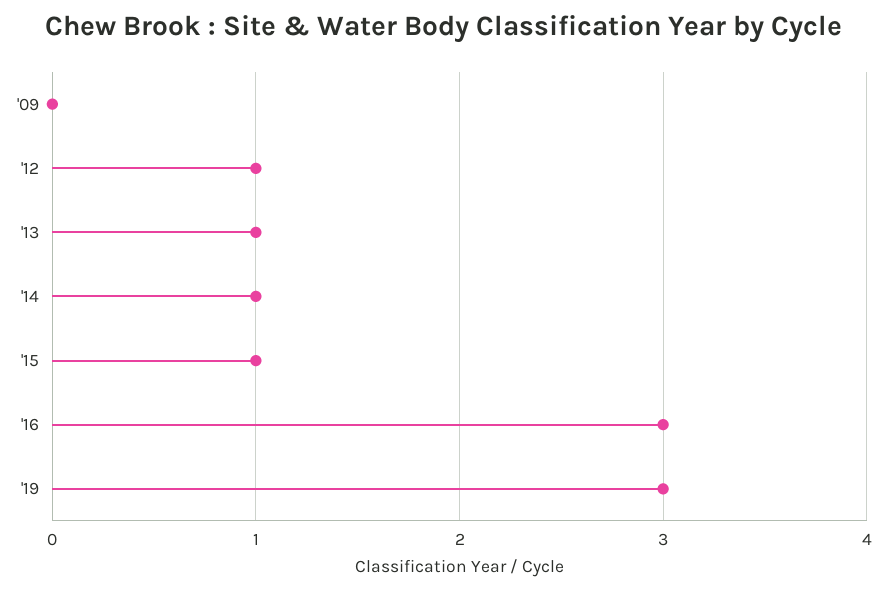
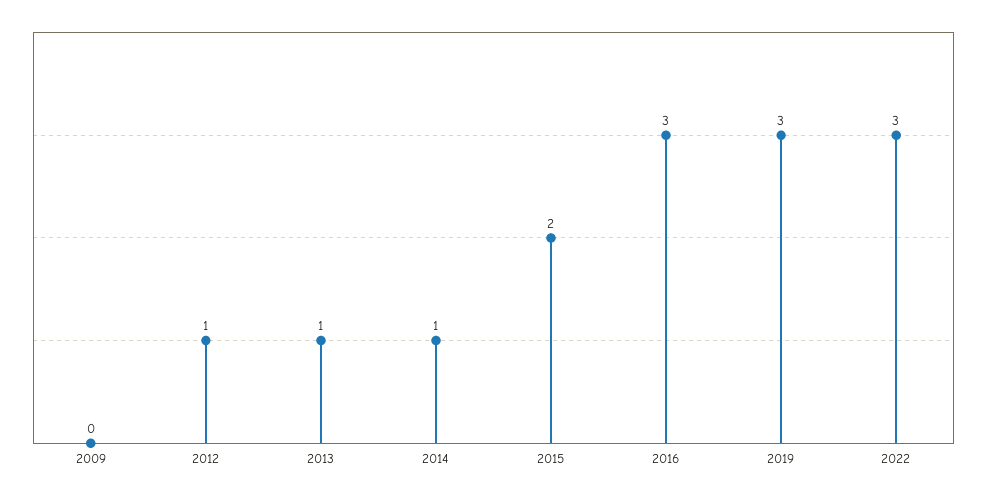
'15: 1 -> 2
2022: none -> 3

